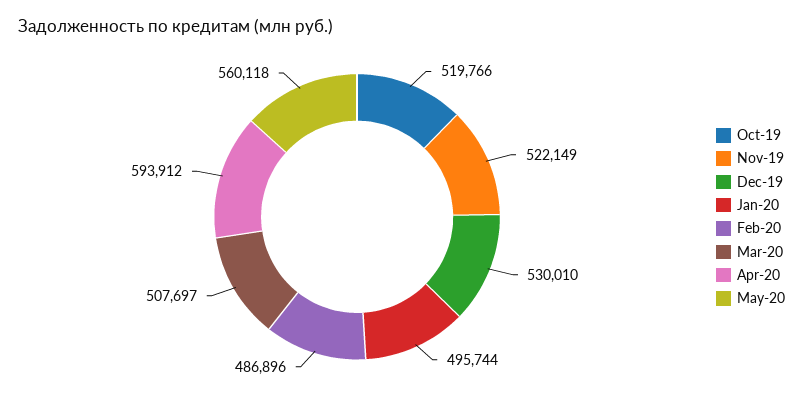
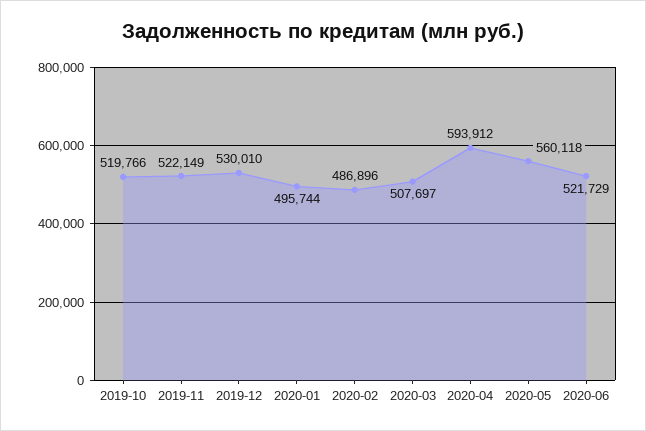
2020-06: none -> 521729

